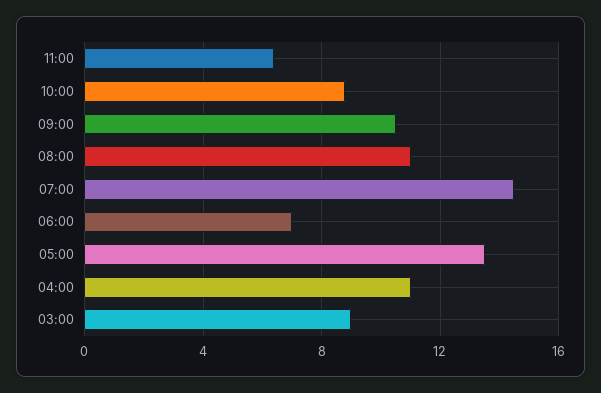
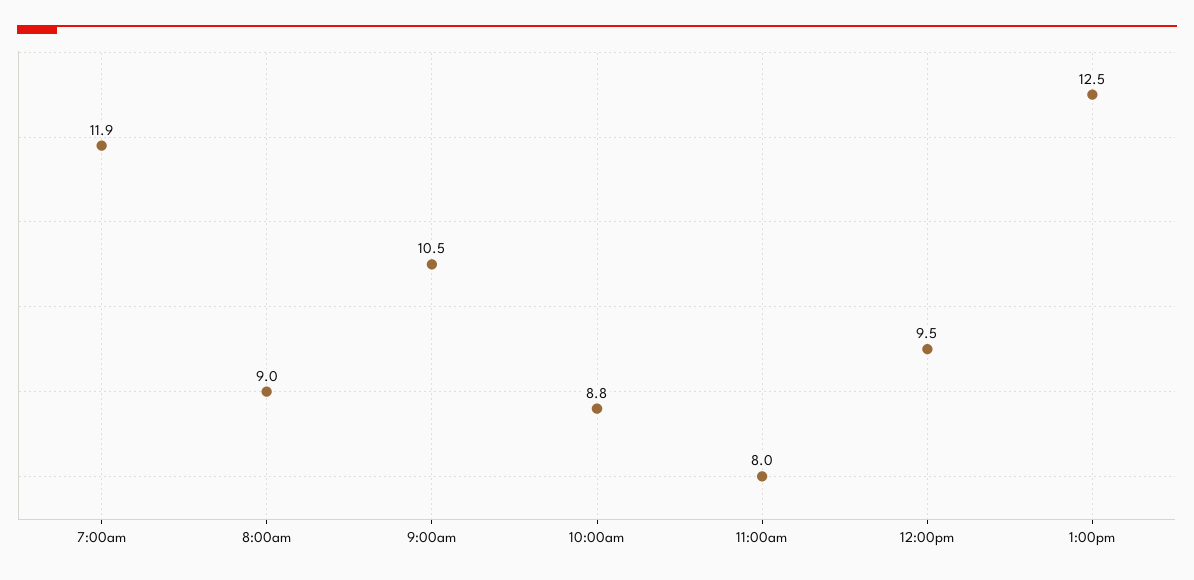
11:00: 6.5 -> 8
08:00: 11 -> 9
07:00: 14.5 -> 11.9
06:00: 7 -> none
05:00: 13.5 -> none
04:00: 11 -> none
03:00: 9 -> none
12:00pm: none -> 9.5
1:00pm: none -> 12.5

